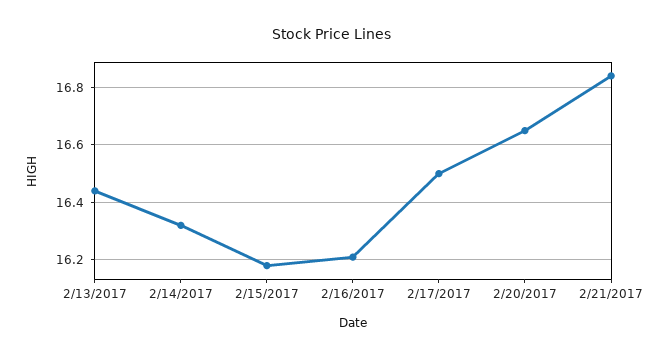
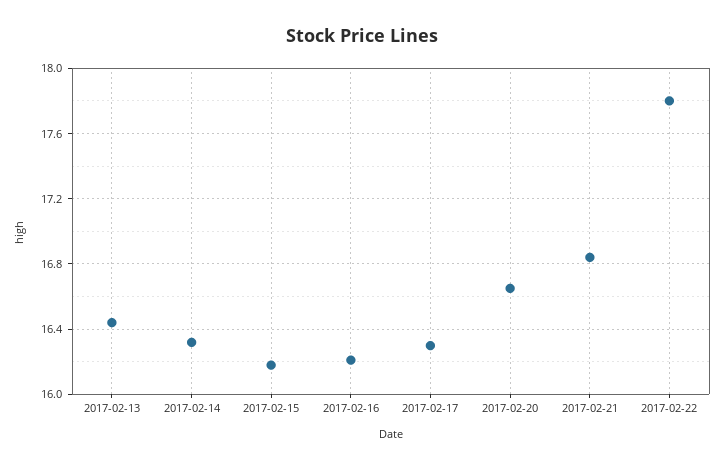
2/17/2017: 16.5 -> 16.3
2017-02-22: none -> 17.8

